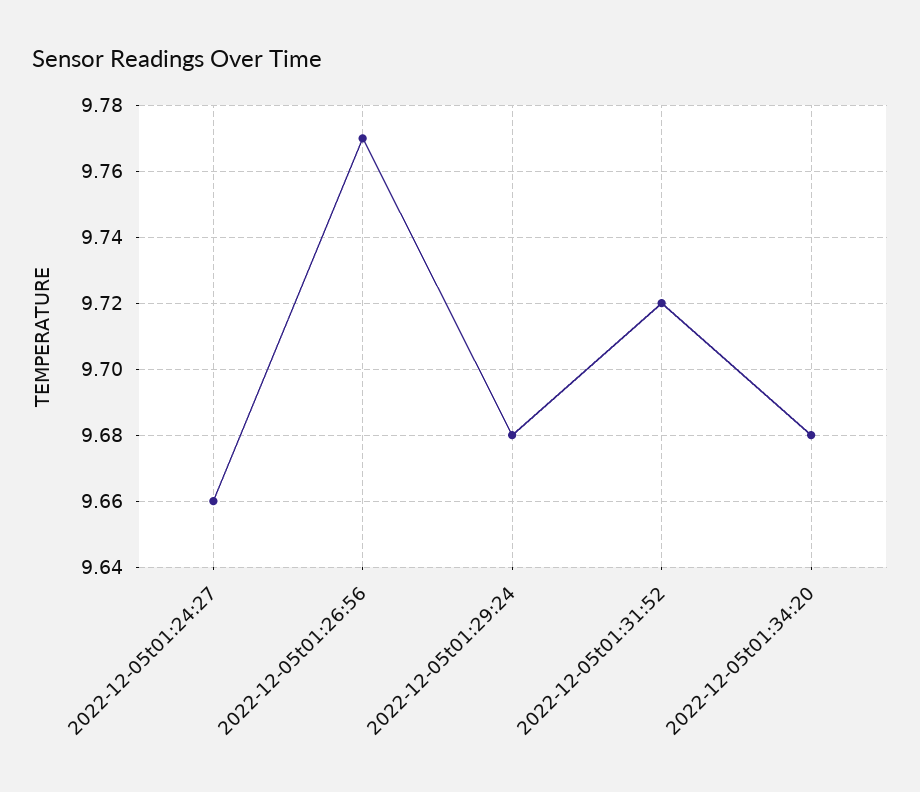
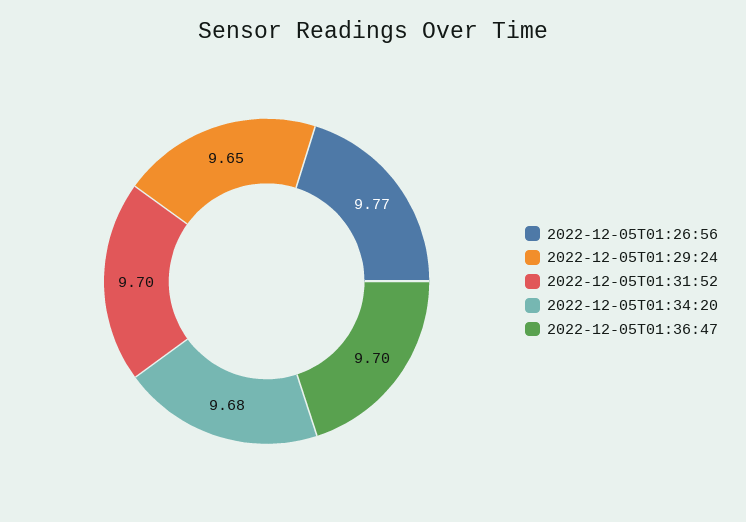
2022-12-05t01:24:27: 9.66 -> none
2022-12-05t01:29:24: 9.68 -> 9.65
2022-12-05t01:31:52: 9.72 -> 9.7
2022-12-05T01:36:47: none -> 9.7

